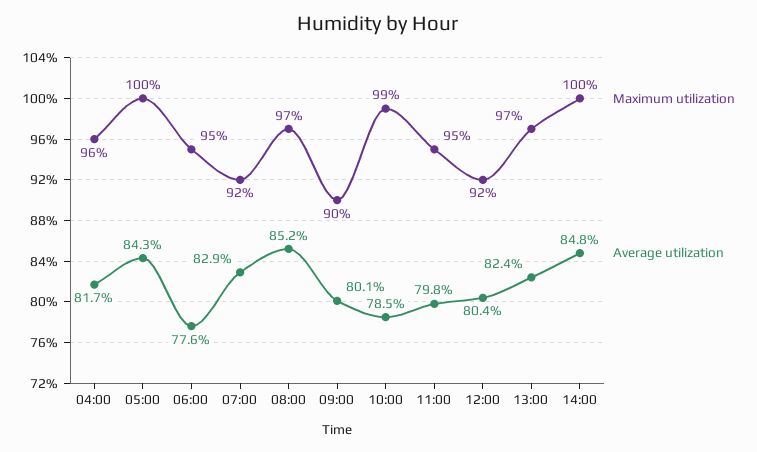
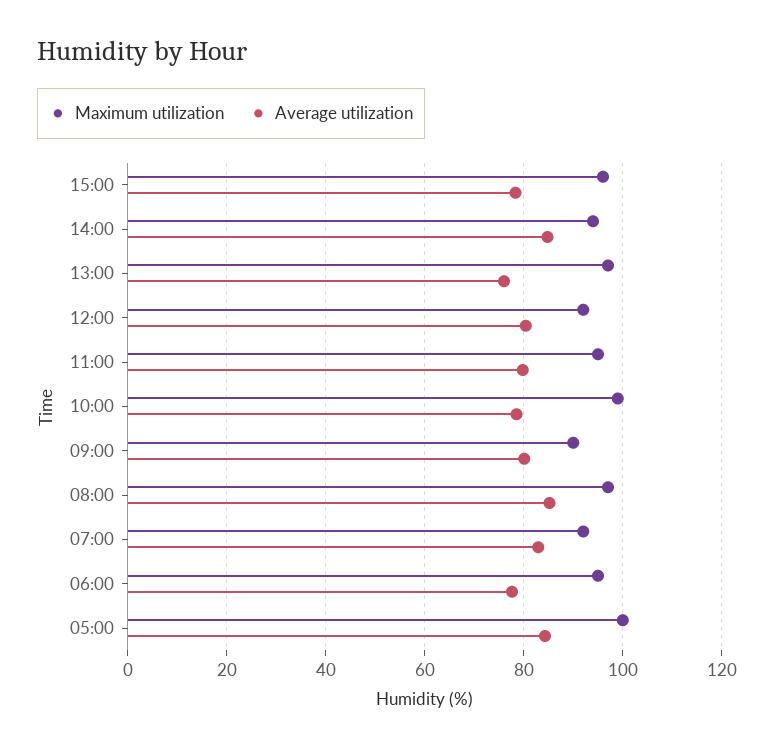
Maximum utilization, 04:00: 96 -> none
Average utilization, 04:00: 81.7 -> none
Average utilization, 13:00: 82.4 -> 76
Maximum utilization, 14:00: 100 -> 94
Maximum utilization, 15:00: none -> 96
Average utilization, 15:00: none -> 78

